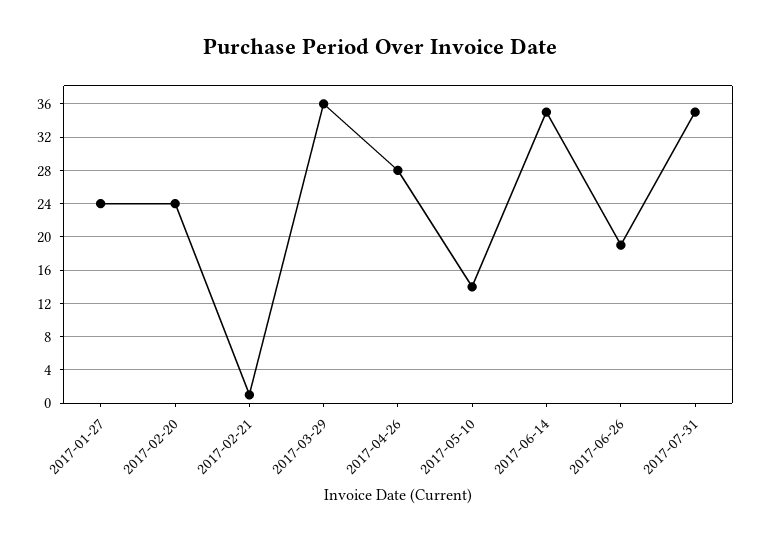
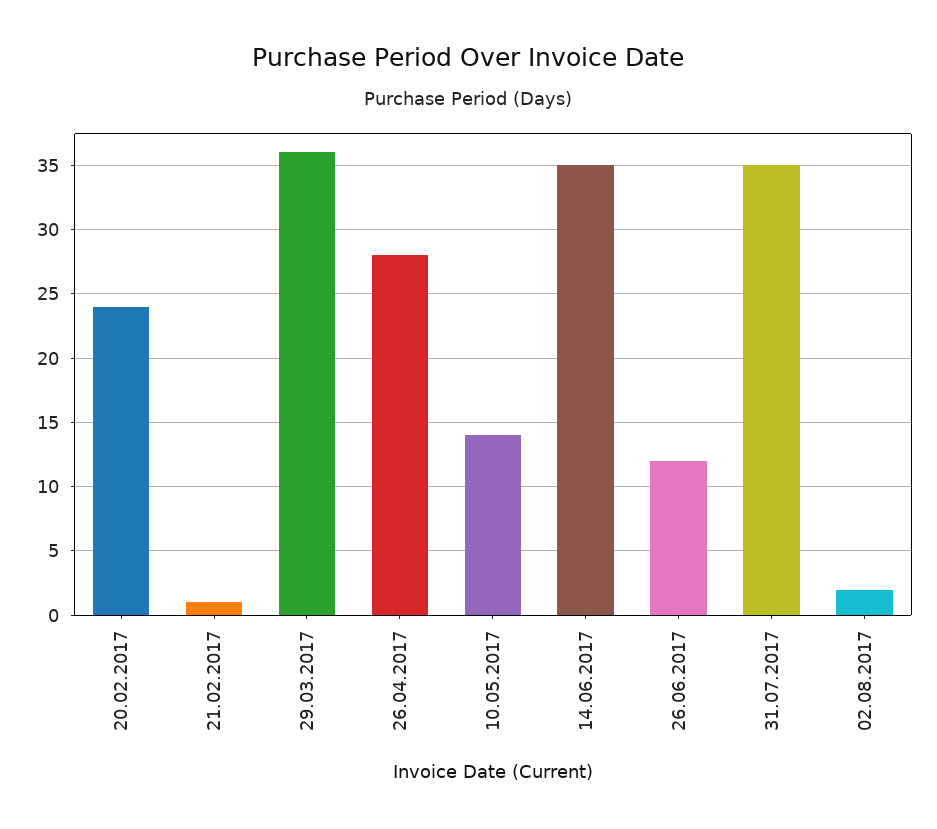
2017-01-27: 24 -> none
2017-06-26: 19 -> 12
02.08.2017: none -> 2

